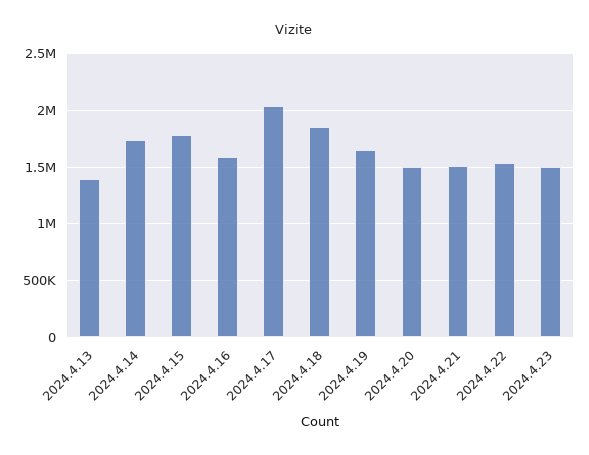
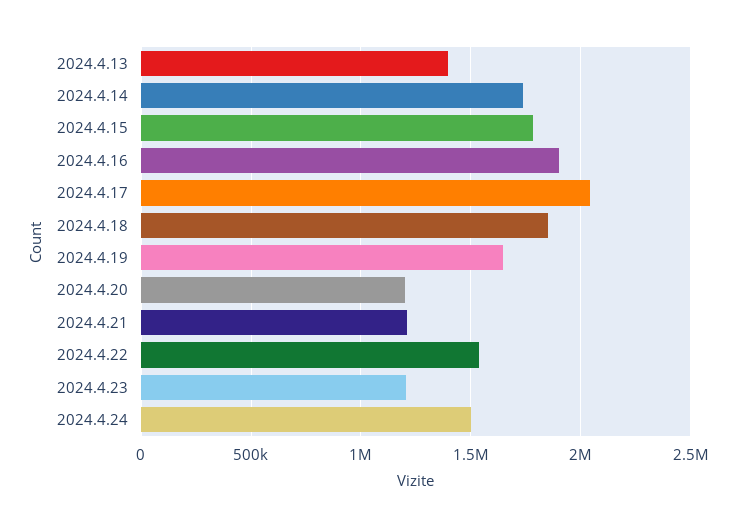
2024.4.16: 1600000 -> 1900000
2024.4.20: 1500000 -> 1200000
2024.4.21: 1500000 -> 1200000
2024.4.23: 1500000 -> 1200000
2024.4.24: none -> 1500000

